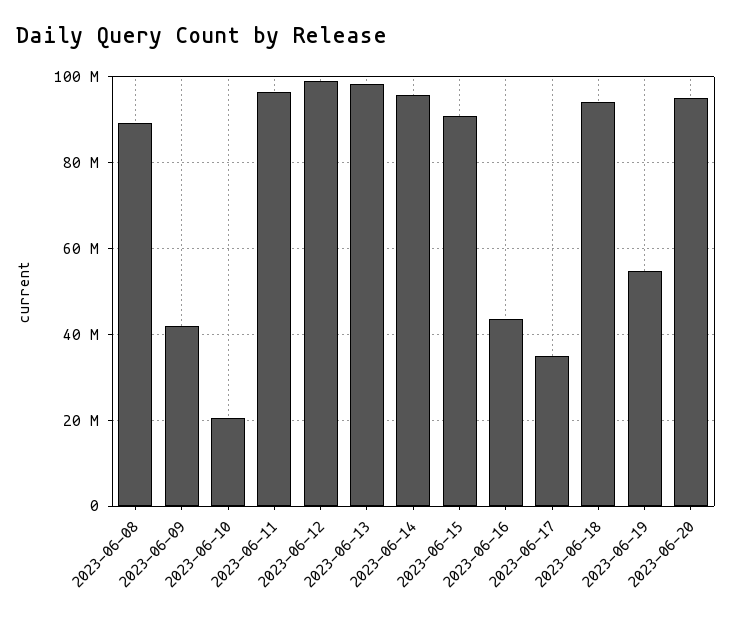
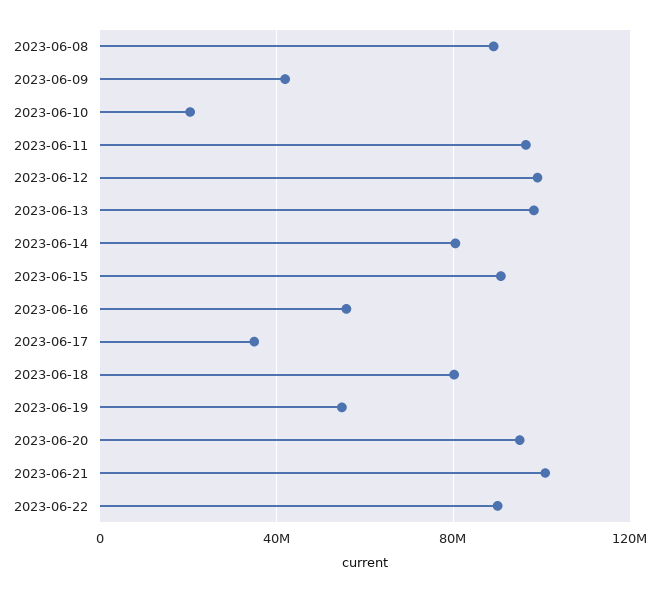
2023-06-14: 96000000 -> 80000000
2023-06-16: 44000000 -> 55000000
2023-06-18: 94000000 -> 80000000
2023-06-21: none -> 100000000
2023-06-22: none -> 90000000

